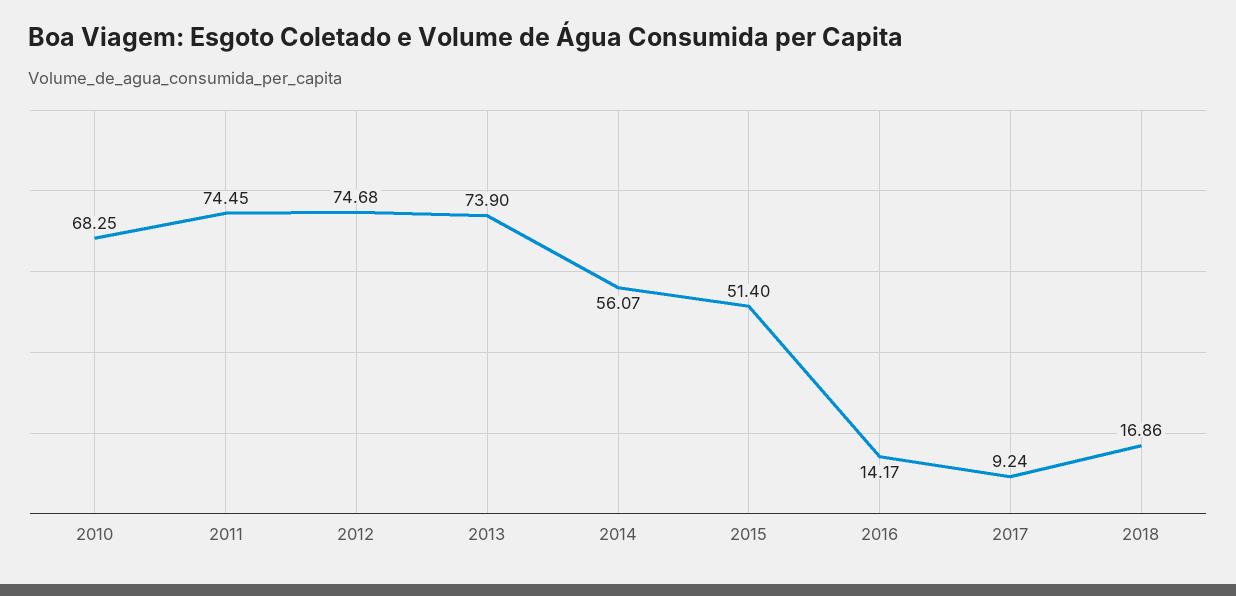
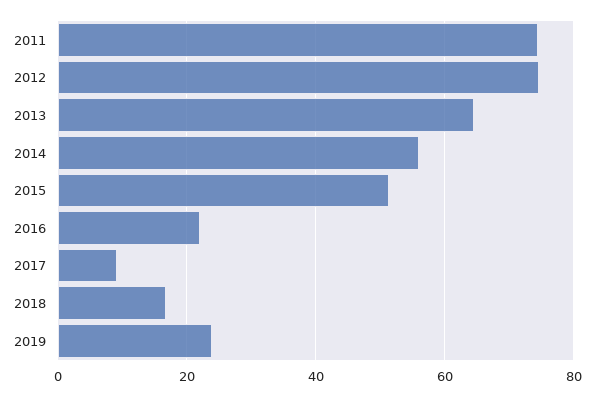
2010: 68.25 -> none
2013: 73.9 -> 64
2016: 14.17 -> 22
2019: none -> 24

